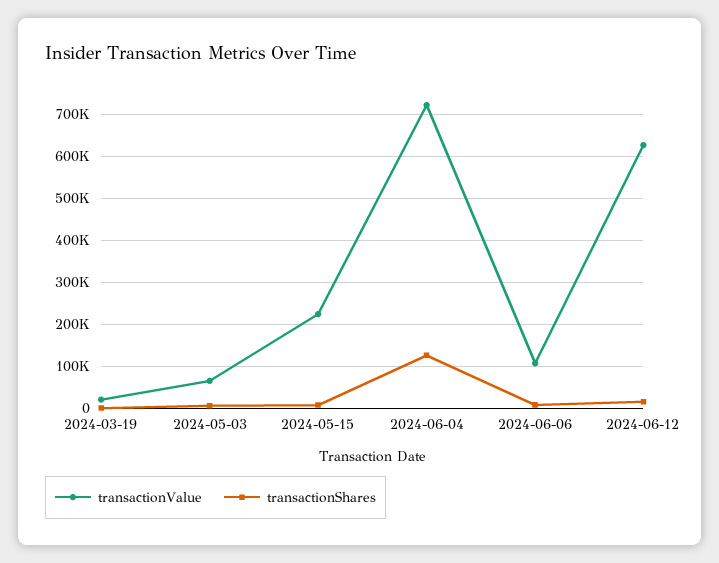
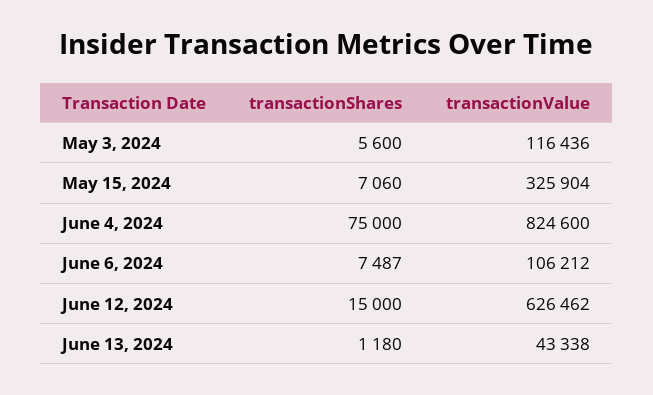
transactionValue, 2024-03-19: 20000 -> none
transactionShares, 2024-03-19: 0 -> none
transactionValue, 2024-05-03: 60000 -> 116436
transactionValue, 2024-05-15: 220000 -> 325904
transactionValue, 2024-06-04: 720000 -> 824600
transactionShares, 2024-06-04: 120000 -> 75000
transactionShares, June 13, 2024: none -> 1180
transactionValue, June 13, 2024: none -> 43338

